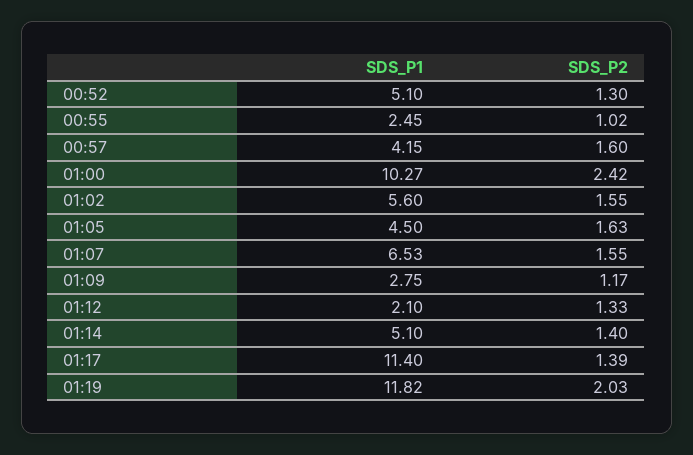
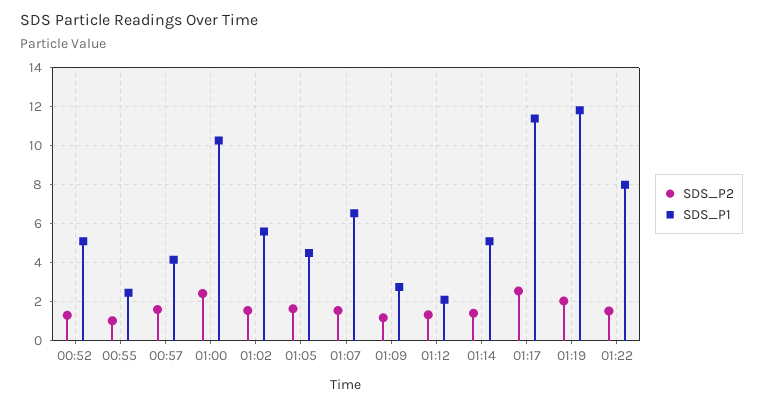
SDS_P2, 01:17: 1.39 -> 2.5
SDS_P2, 01:22: none -> 1.5
SDS_P1, 01:22: none -> 8

